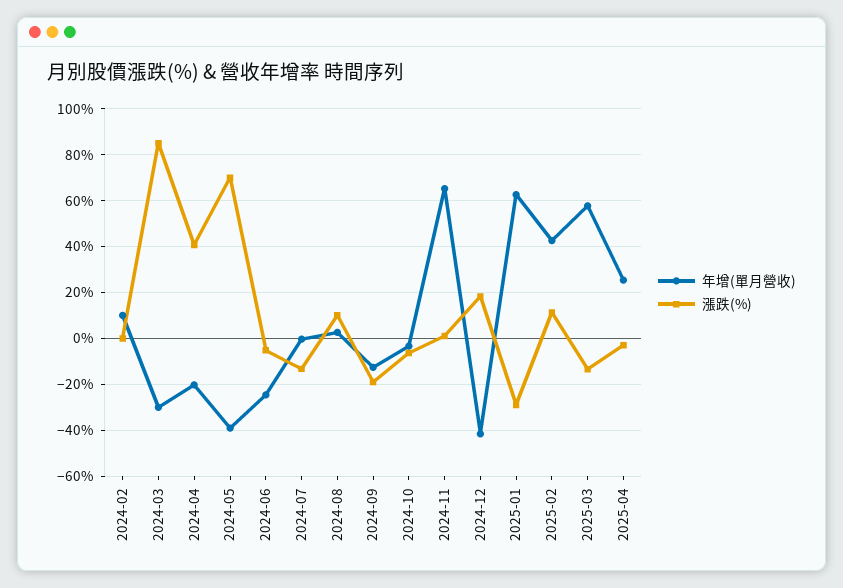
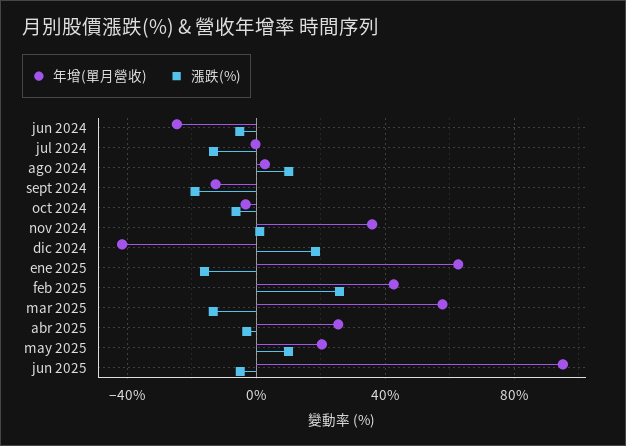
年增(單月營收), 2024-02: 10 -> none
漲跌(%), 2024-02: 0 -> none
年增(單月營收), 2024-03: -30 -> none
漲跌(%), 2024-03: 85 -> none
年增(單月營收), 2024-04: -20 -> none
漲跌(%), 2024-04: 40 -> none
年增(單月營收), 2024-05: -40 -> none
漲跌(%), 2024-05: 70 -> none
年增(單月營收), 2024-11: 65 -> 35
漲跌(%), 2025-01: -30 -> -15
漲跌(%), 2025-02: 10 -> 25
年增(單月營收), may 2025: none -> 20
漲跌(%), may 2025: none -> 10
年增(單月營收), jun 2025: none -> 95
漲跌(%), jun 2025: none -> -5

